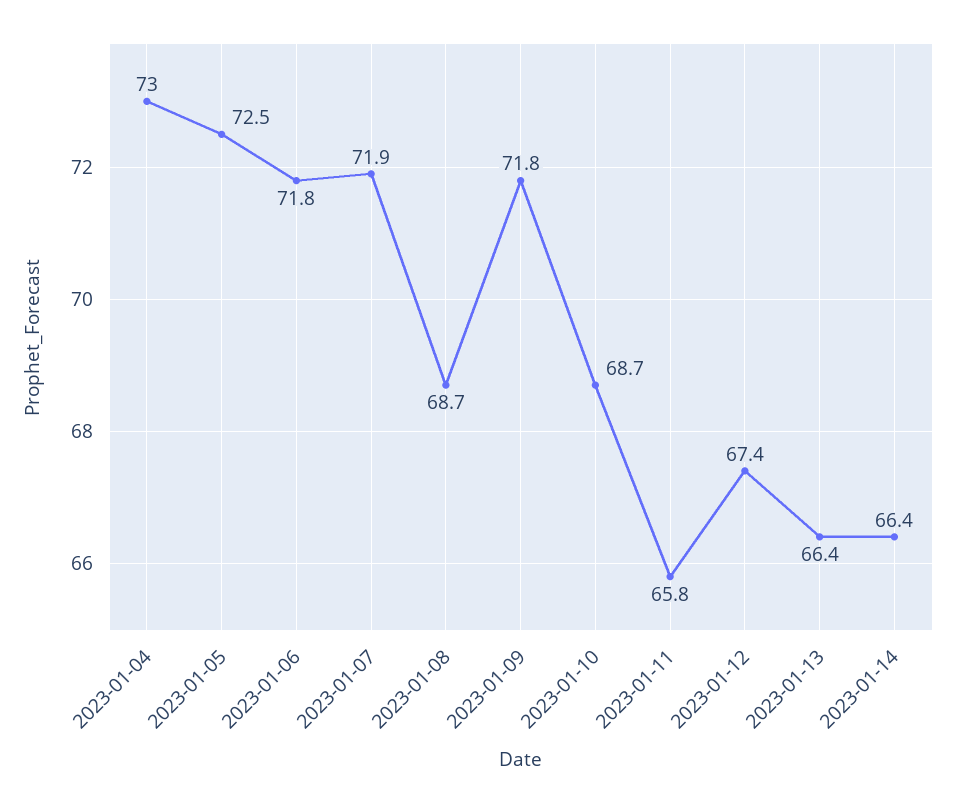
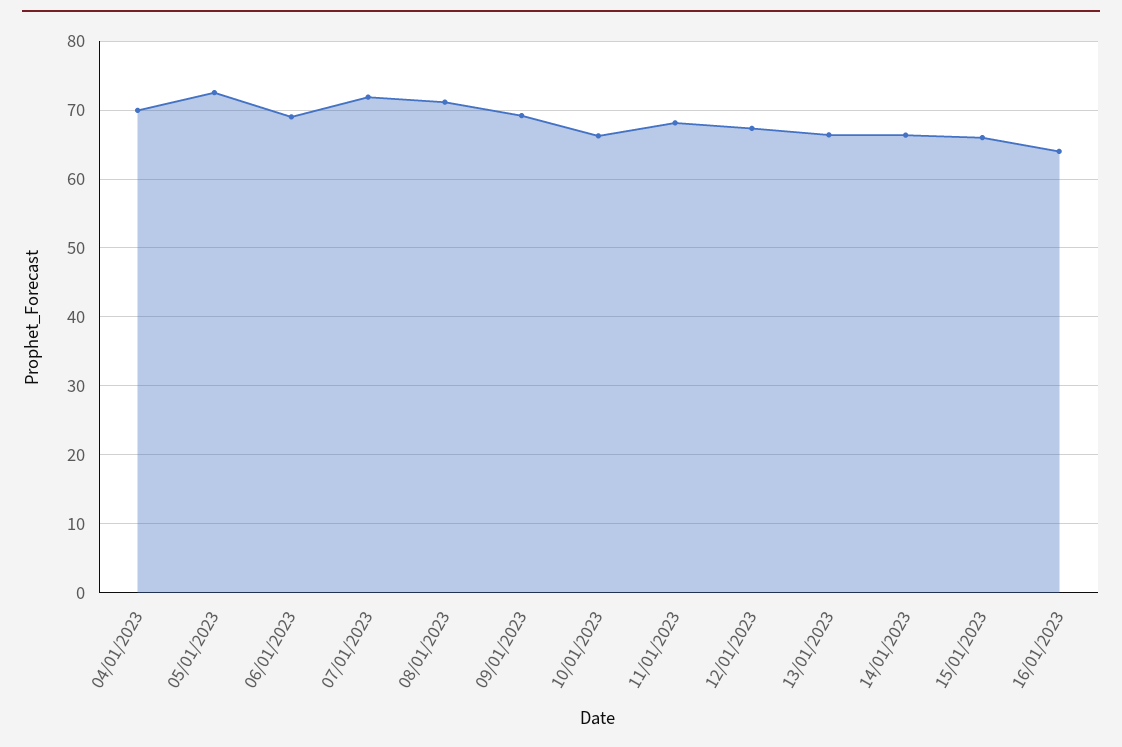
2023-01-04: 73 -> 70
2023-01-06: 71.8 -> 69
2023-01-08: 68.7 -> 71
2023-01-09: 71.8 -> 69
2023-01-10: 68.7 -> 66
2023-01-11: 65.8 -> 68
15/01/2023: none -> 66
16/01/2023: none -> 64

